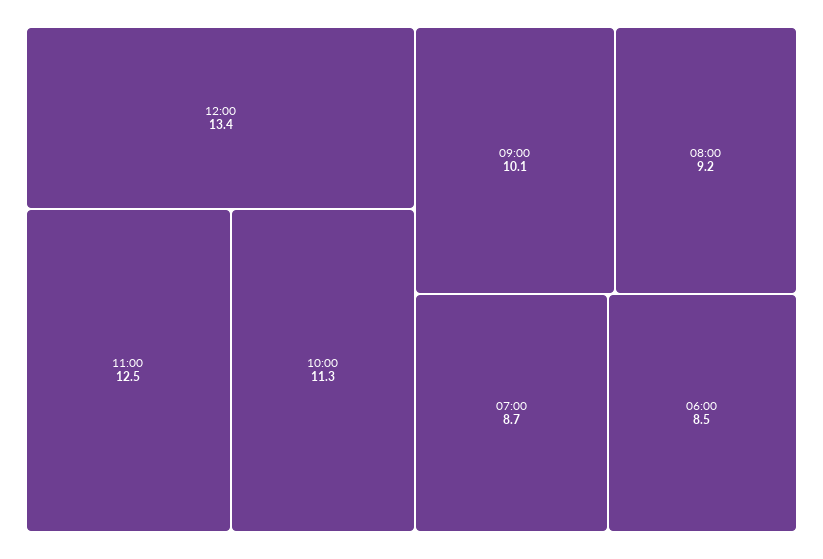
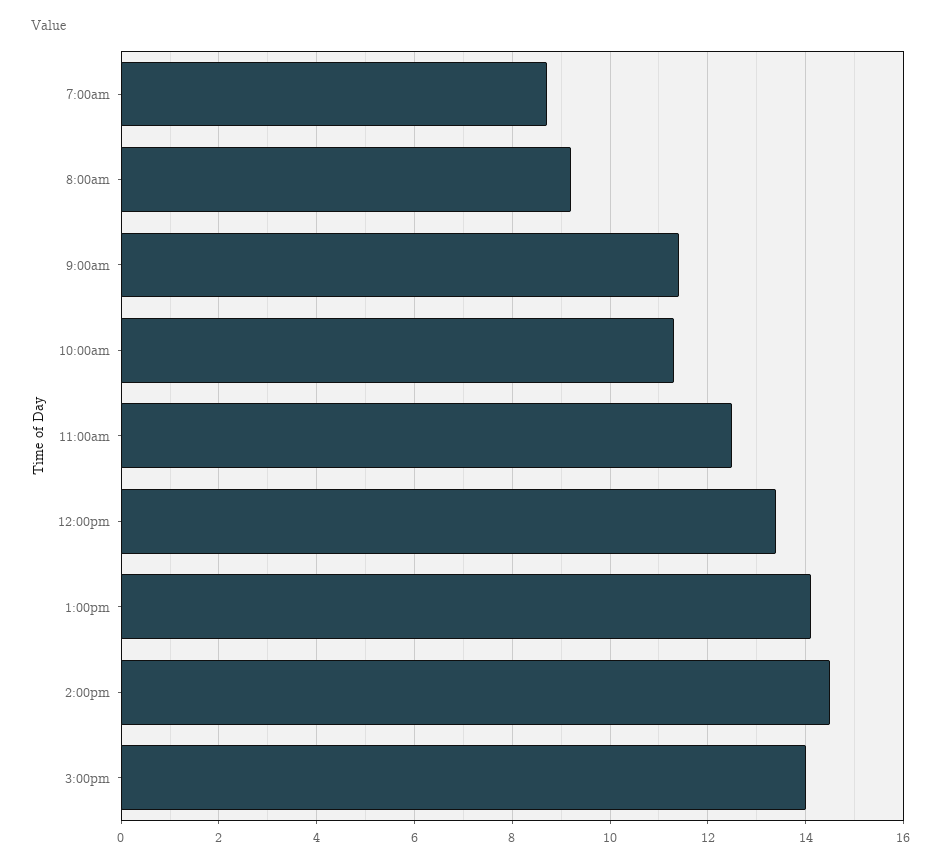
09:00: 10.1 -> 11.5
06:00: 8.5 -> none
1:00pm: none -> 14
2:00pm: none -> 14.5
3:00pm: none -> 14

